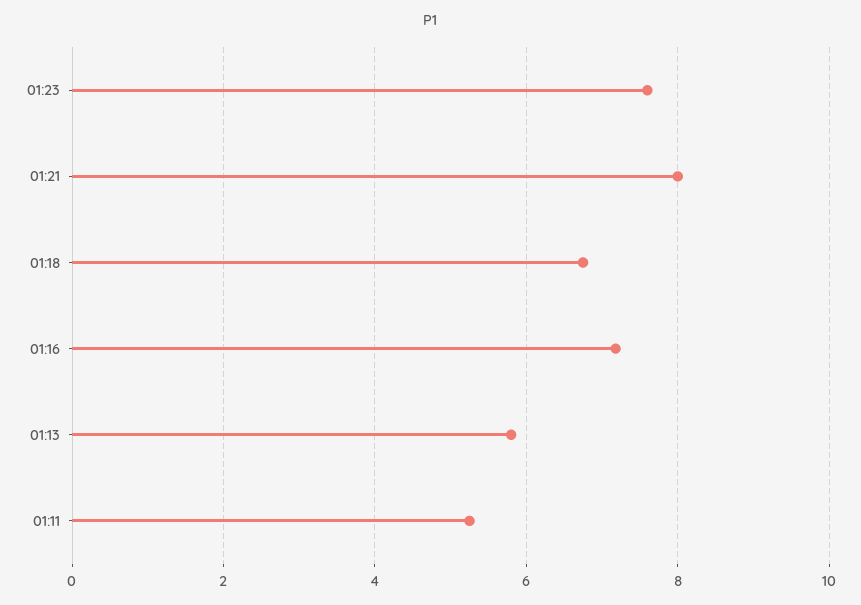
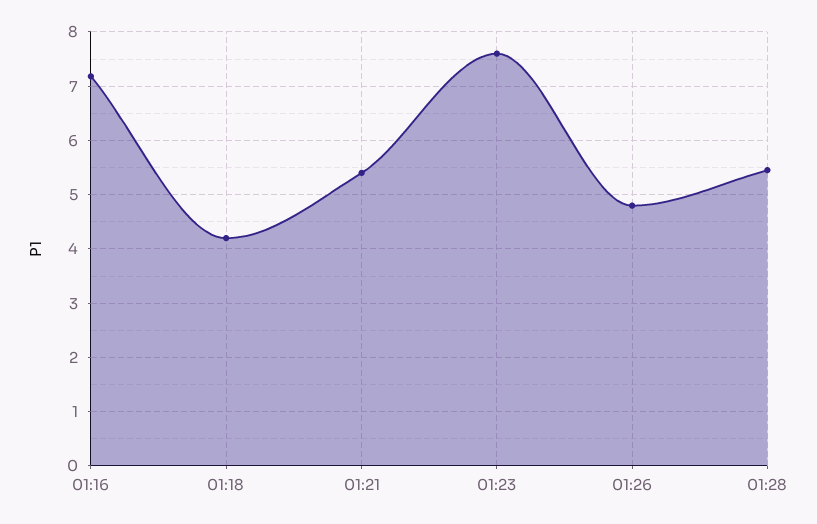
01:21: 8 -> 5.4
01:18: 6.8 -> 4.2
01:13: 5.8 -> none
01:11: 5.2 -> none
01:26: none -> 4.8
01:28: none -> 5.4

